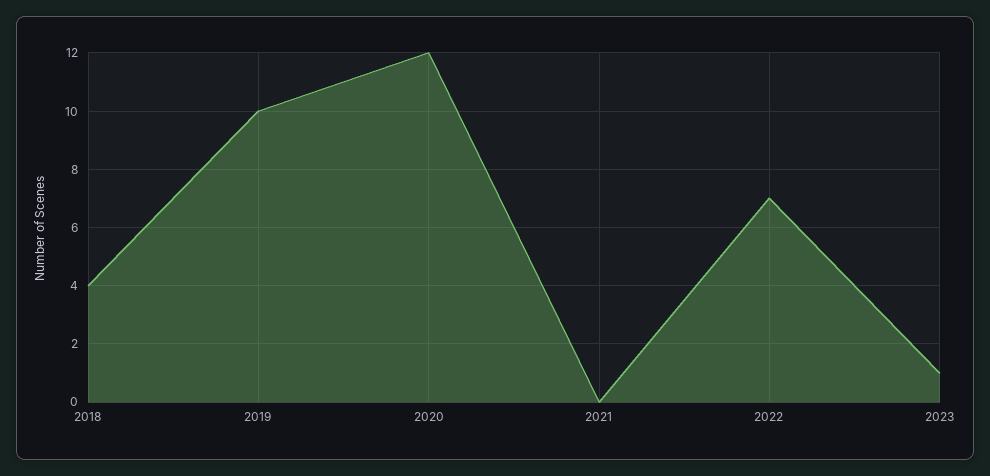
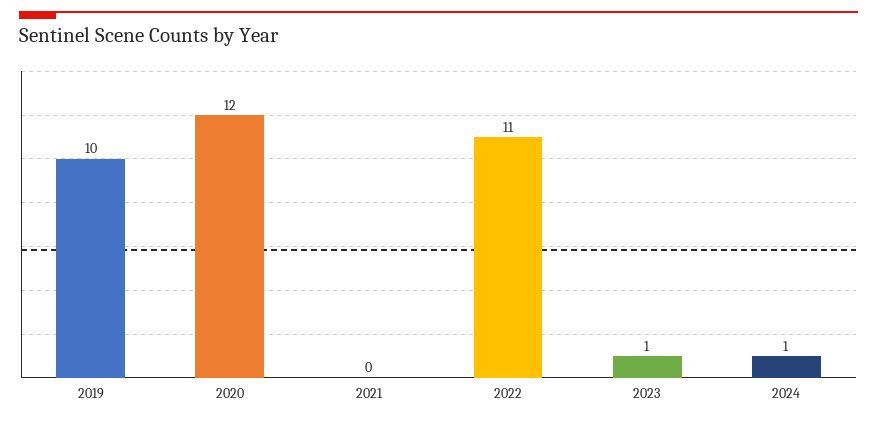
2018: 4 -> none
2022: 7 -> 11
2024: none -> 1

